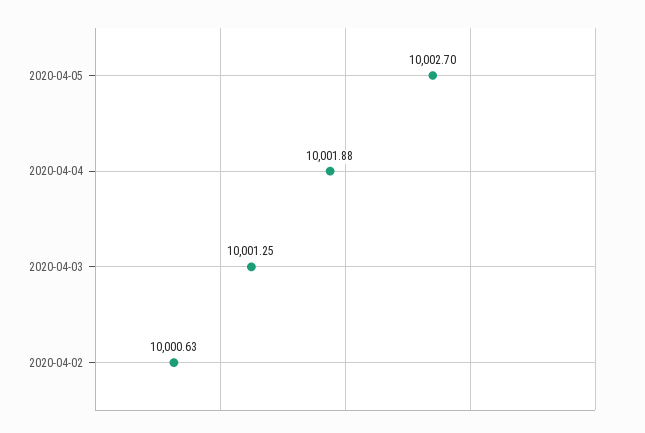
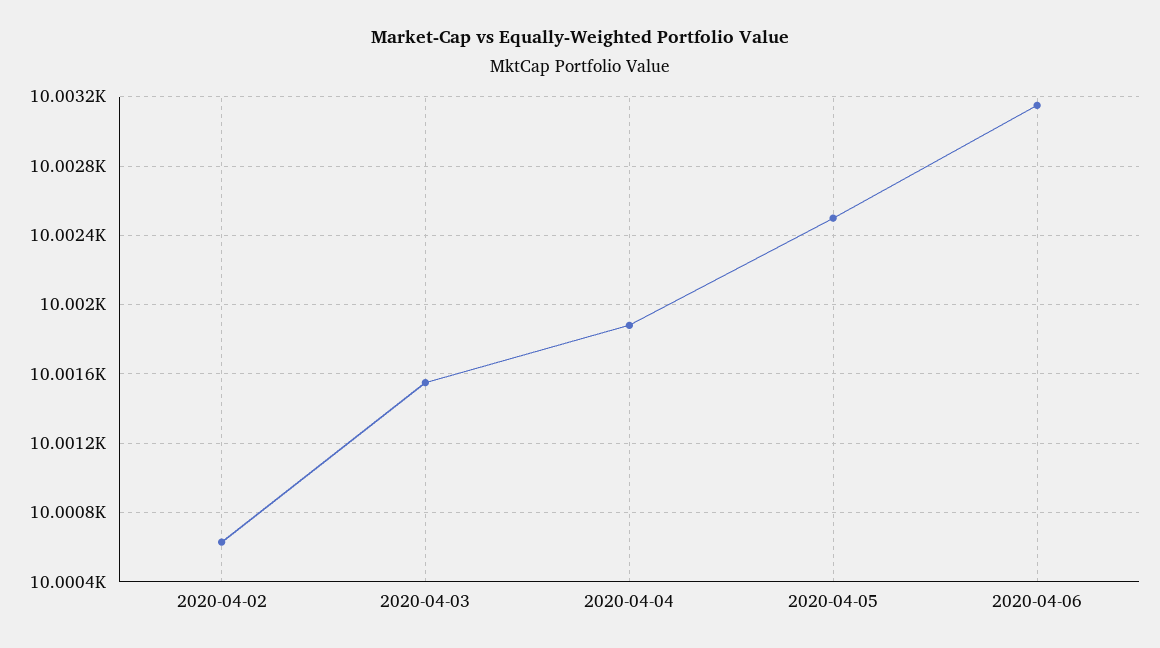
2020-04-05: 10002.7 -> 10002.5
2020-04-03: 10001.25 -> 10001.55
2020-04-06: none -> 10003.15

